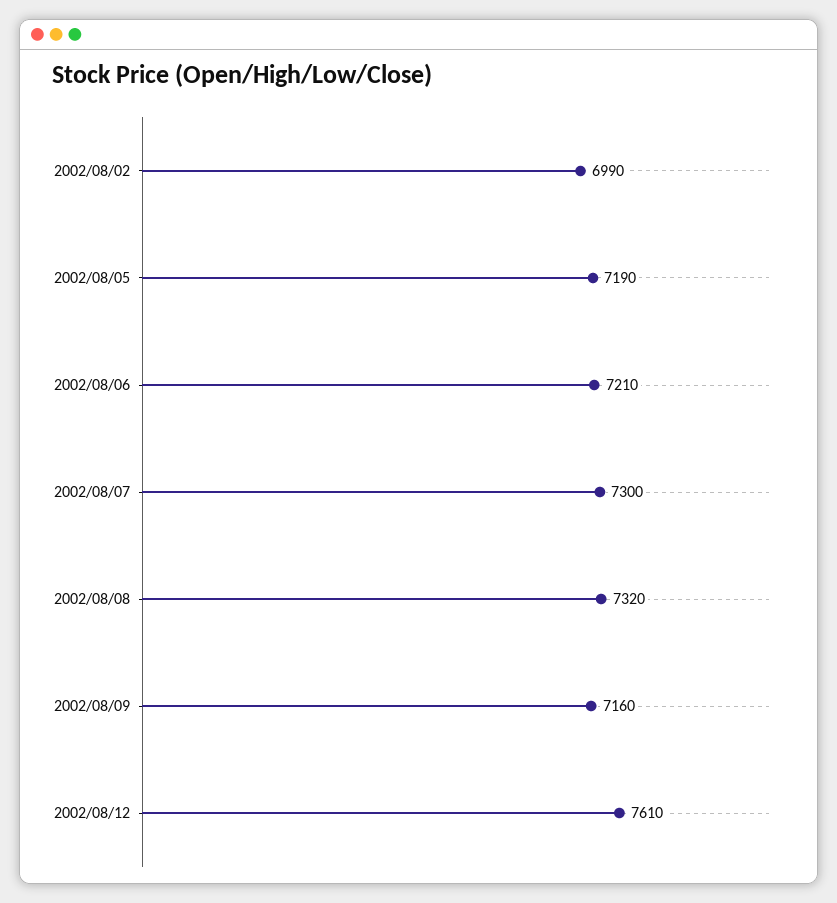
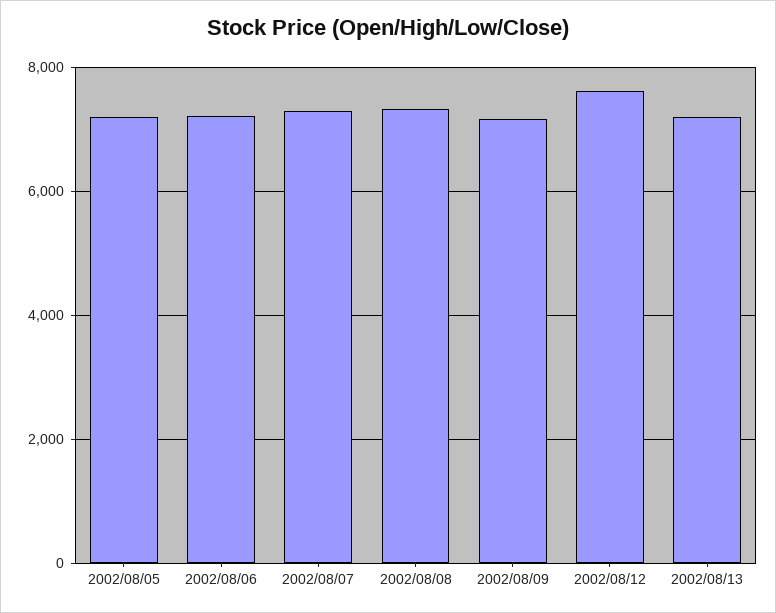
2002/08/02: 6990 -> none
2002/08/13: none -> 7200

